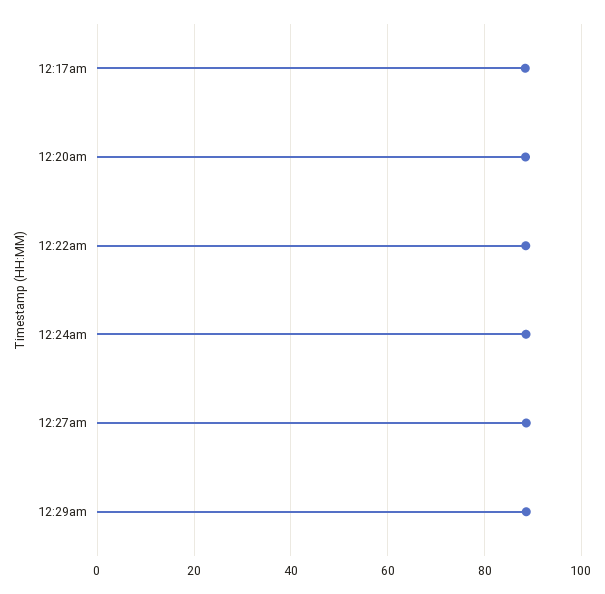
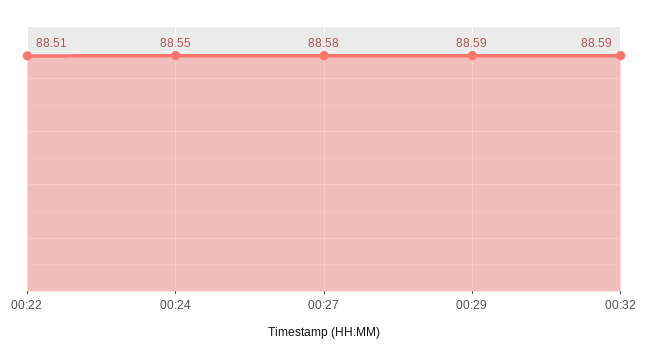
12:17am: 88 -> none
12:20am: 88 -> none
00:32: none -> 88.59

